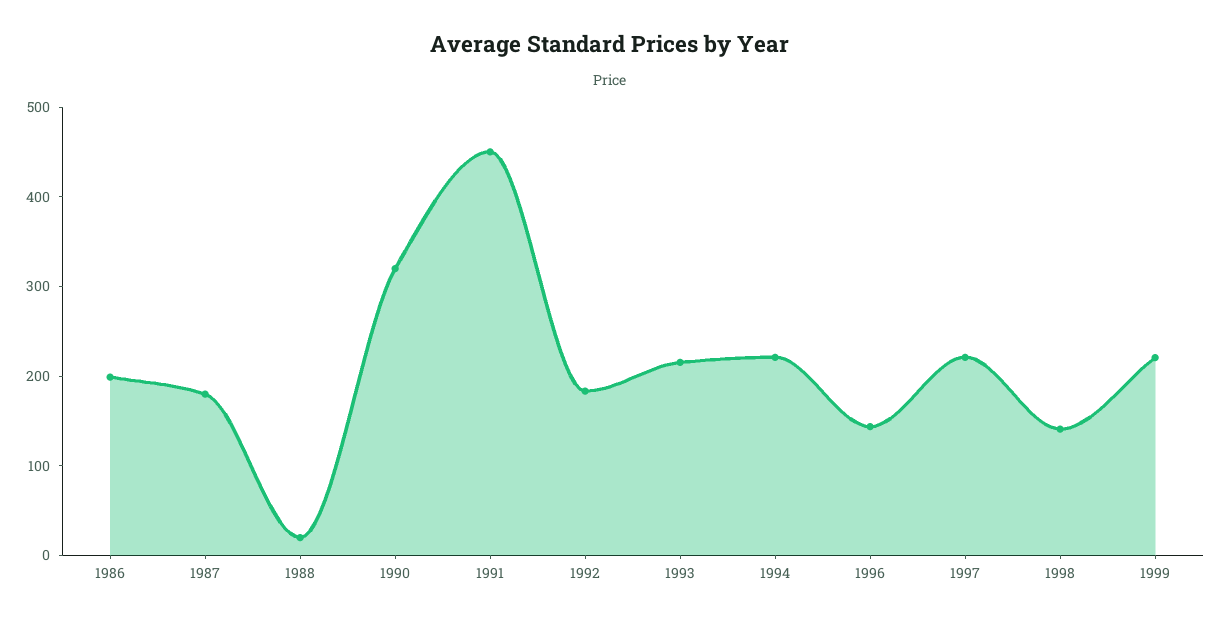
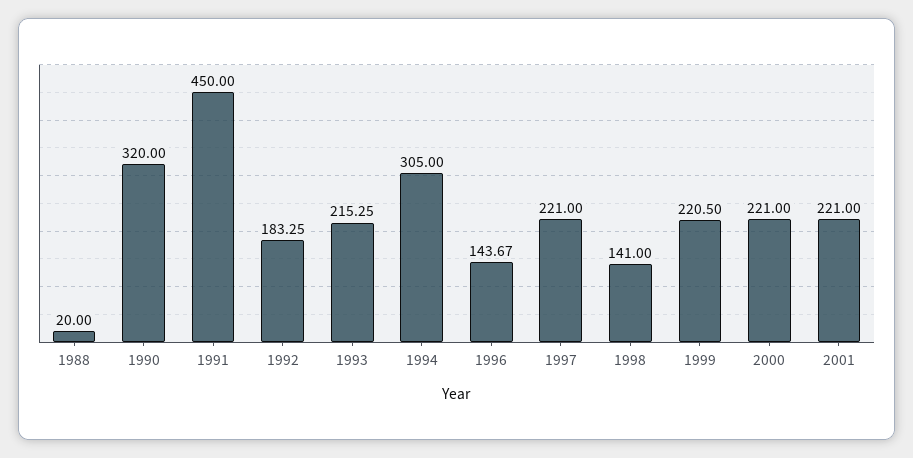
1986: 200 -> none
1987: 180 -> none
1994: 220 -> 305
2000: none -> 221
2001: none -> 221

